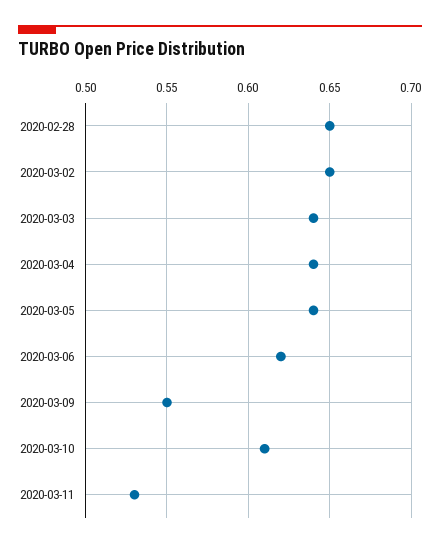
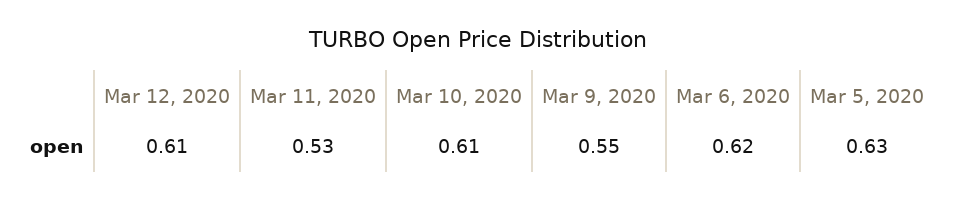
2020-02-28: 0.65 -> none
2020-03-02: 0.65 -> none
2020-03-03: 0.64 -> none
2020-03-04: 0.64 -> none
2020-03-05: 0.64 -> 0.63
Mar 12, 2020: none -> 0.61

